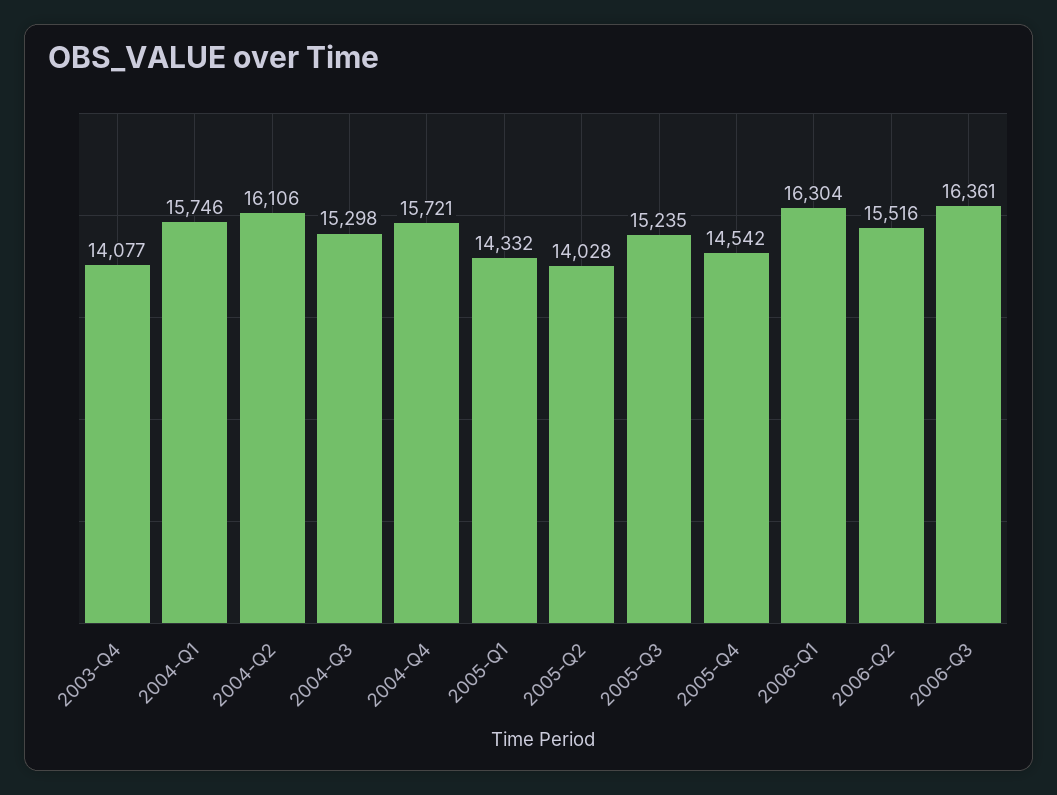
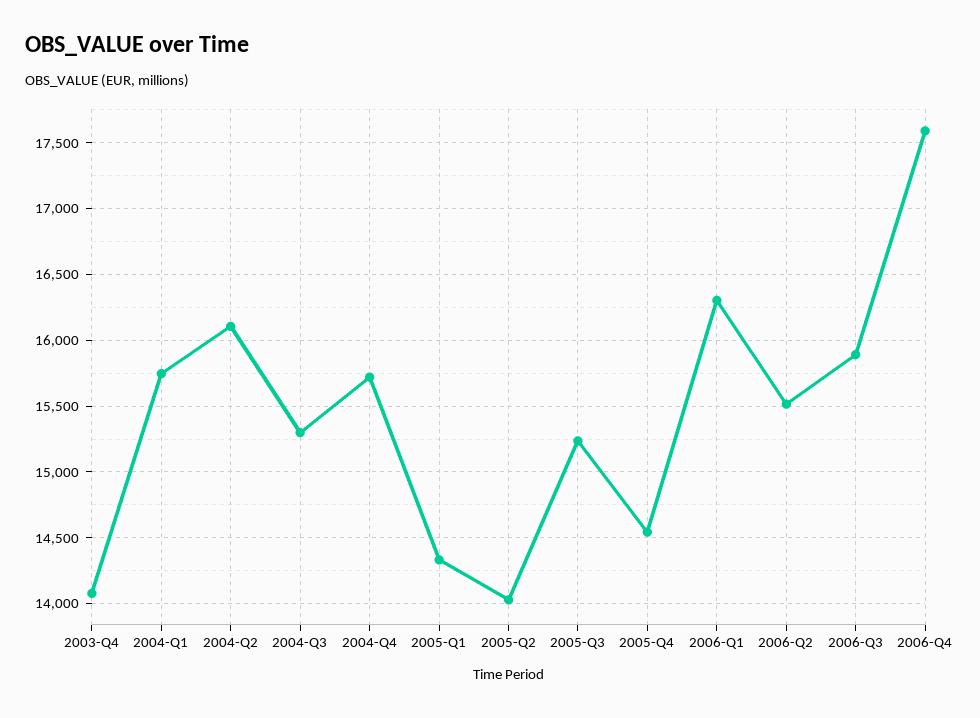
2006-Q3: 16361 -> 15900
2006-Q4: none -> 17600

